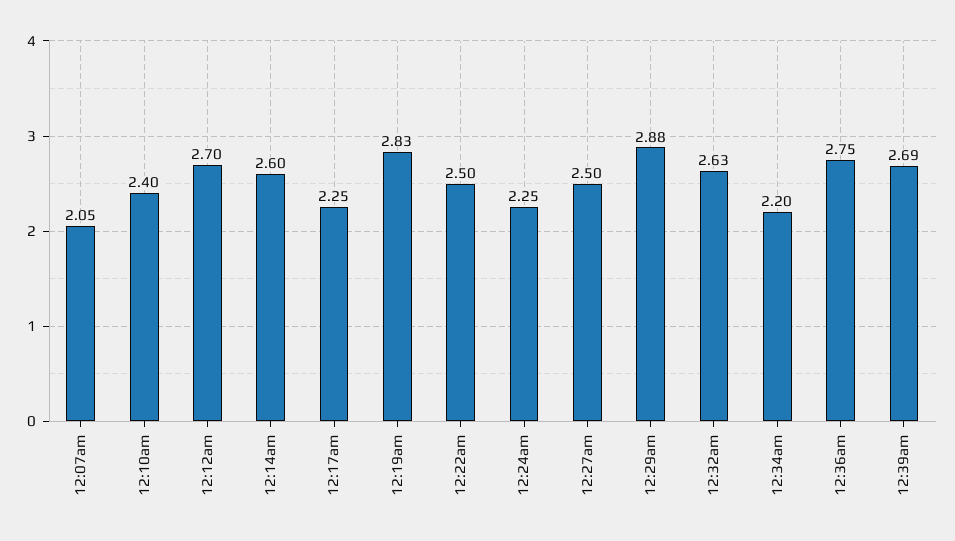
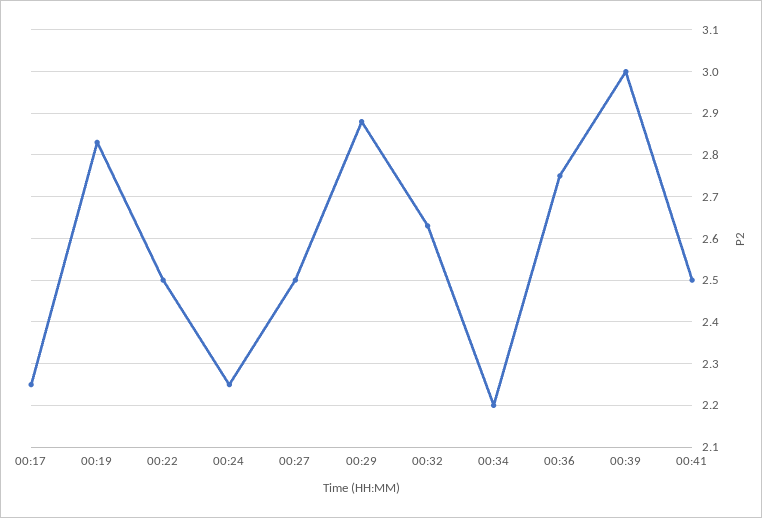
12:07am: 2.05 -> none
12:10am: 2.4 -> none
12:12am: 2.7 -> none
12:14am: 2.6 -> none
12:39am: 2.69 -> 3
00:41: none -> 2.5

